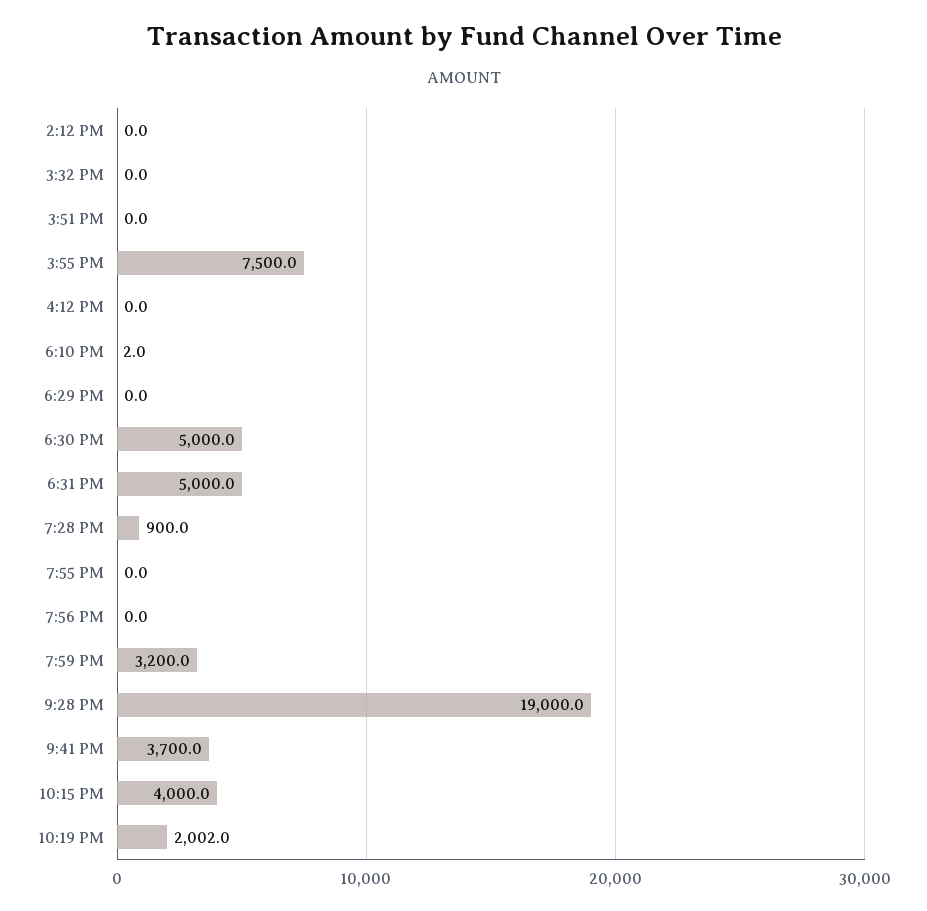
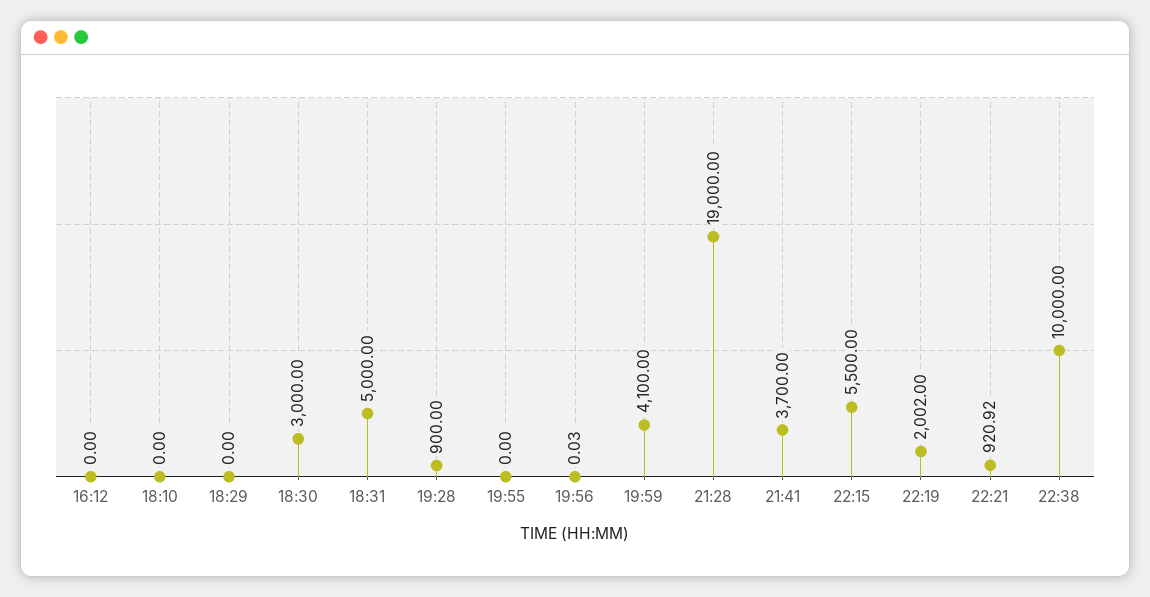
2:12 PM: 0 -> none
3:32 PM: 0 -> none
3:51 PM: 0 -> none
3:55 PM: 7500 -> none
6:10 PM: 2 -> 0
6:30 PM: 5000 -> 3000
7:59 PM: 3200 -> 4100
10:15 PM: 4000 -> 5500
22:21: none -> 920.92
22:38: none -> 10000

